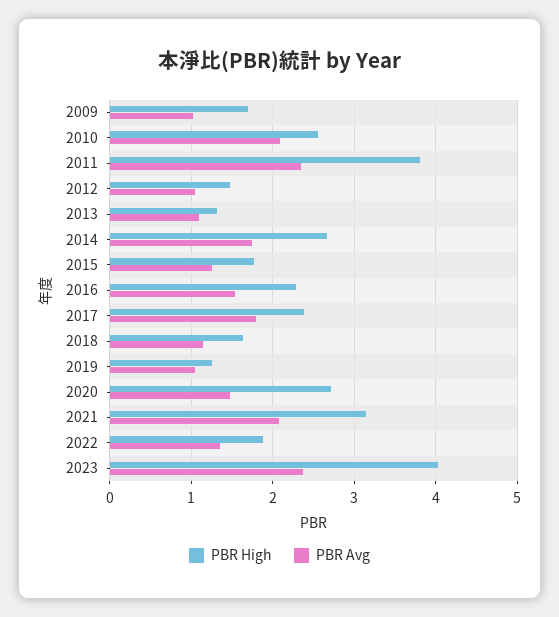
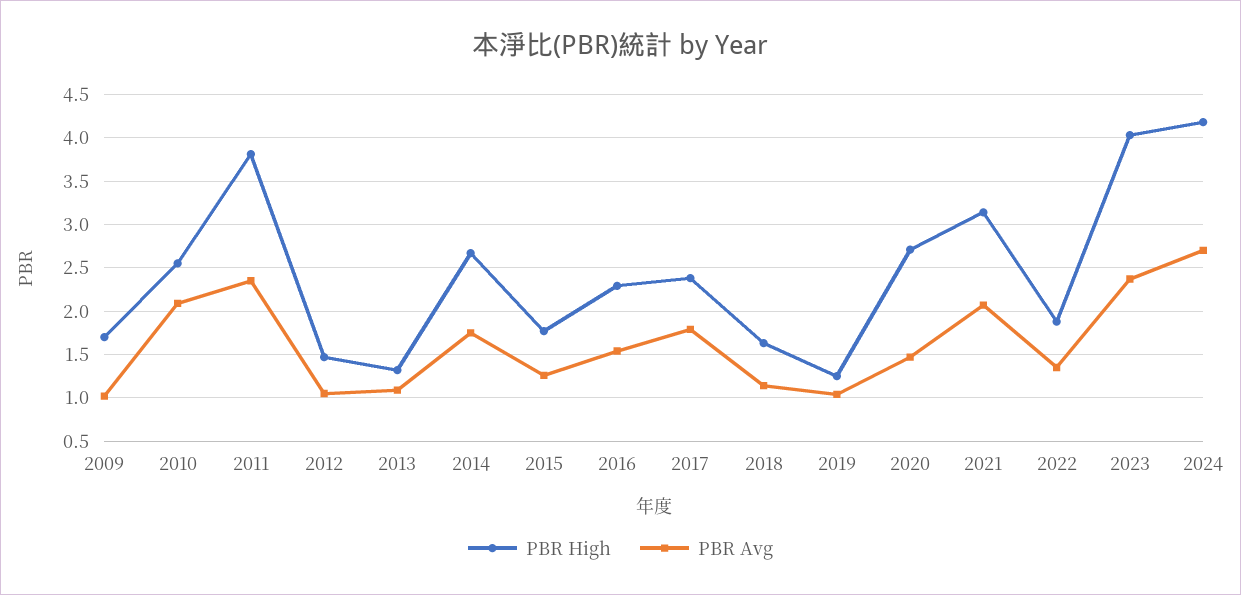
PBR High, 2024: none -> 4.2
PBR Avg, 2024: none -> 2.7

